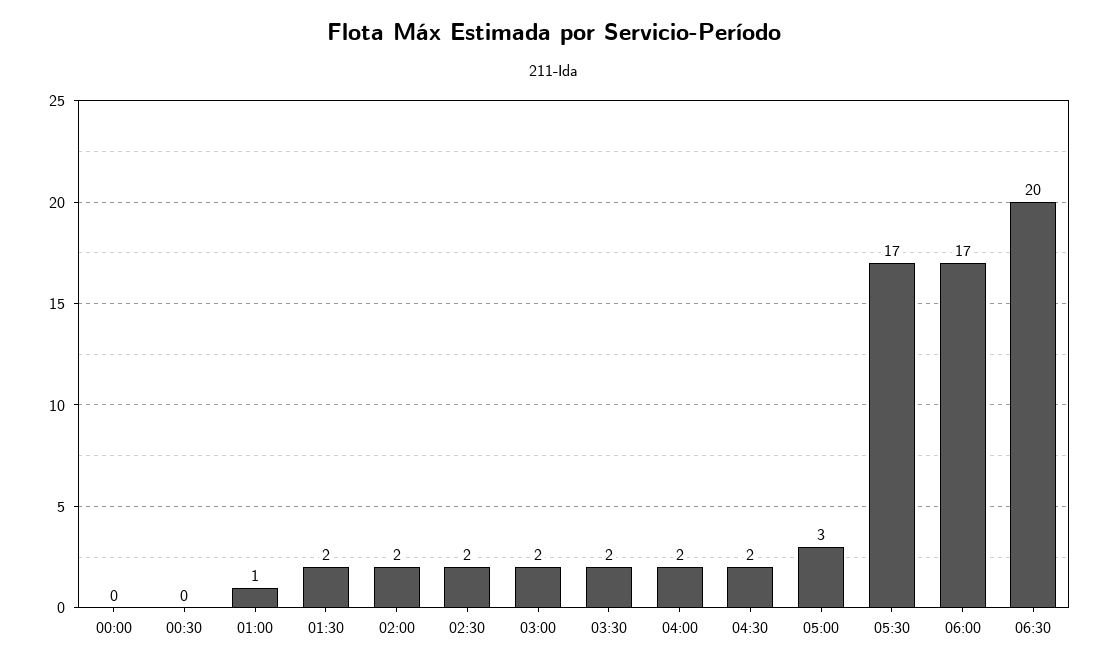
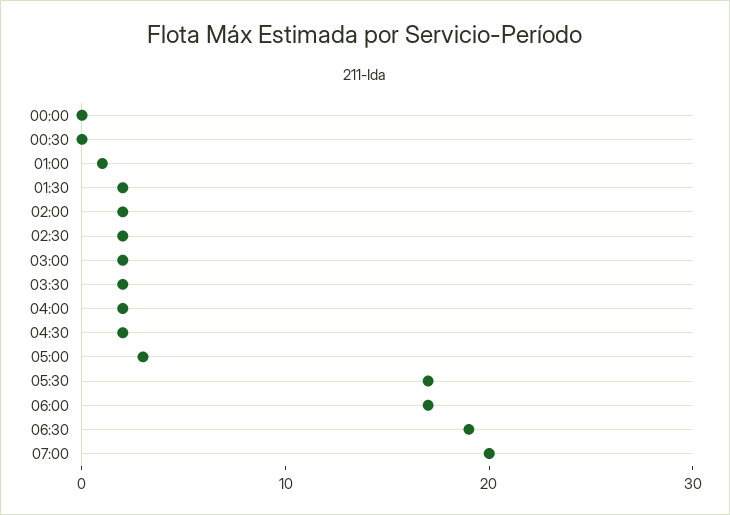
06:30: 20 -> 19
07:00: none -> 20

